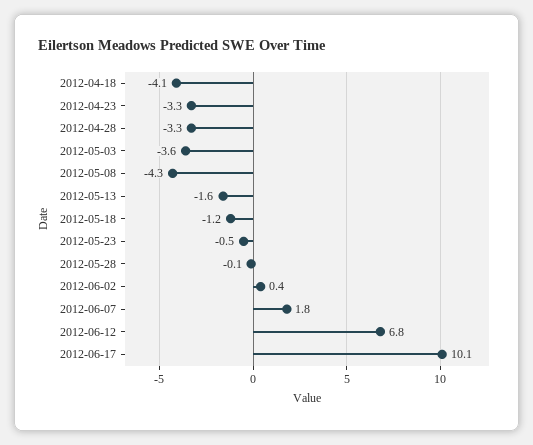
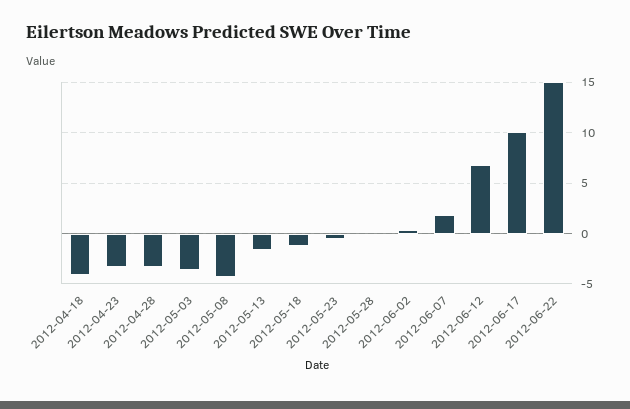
2012-06-22: none -> 15

